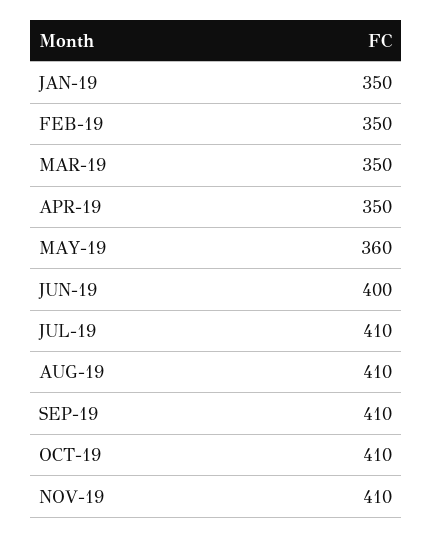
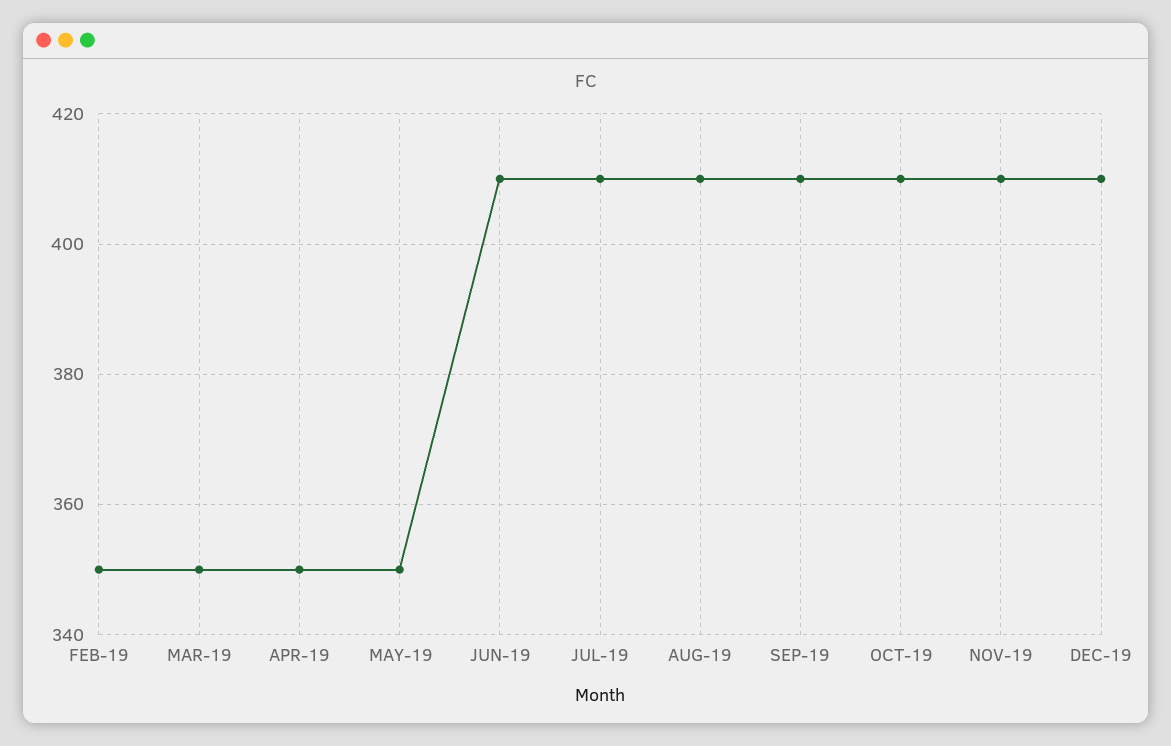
JAN-19: 350 -> none
MAY-19: 360 -> 350
JUN-19: 400 -> 410
DEC-19: none -> 410

